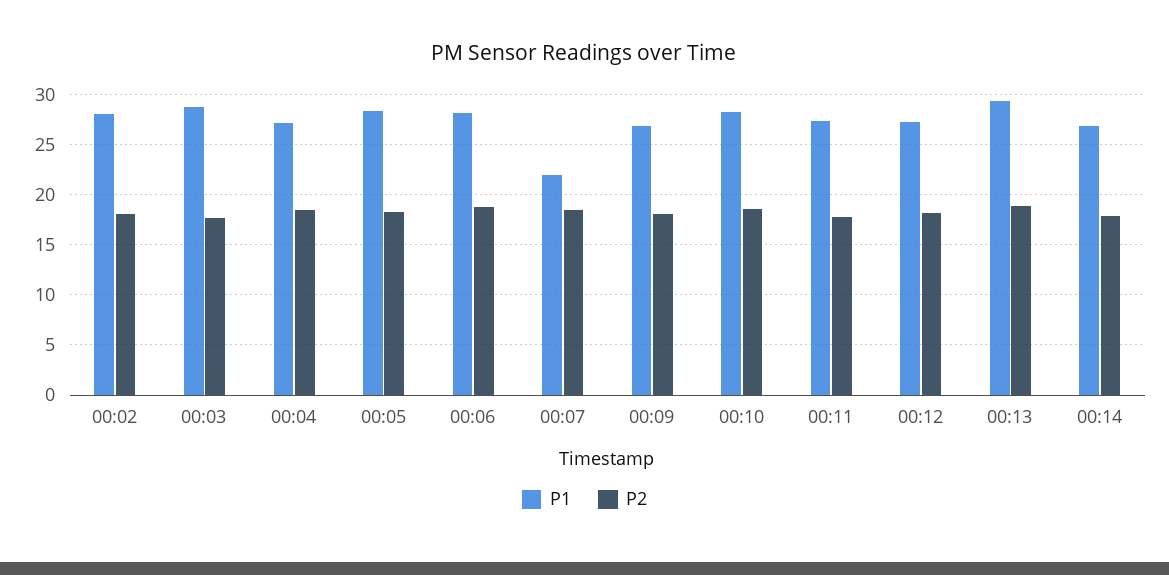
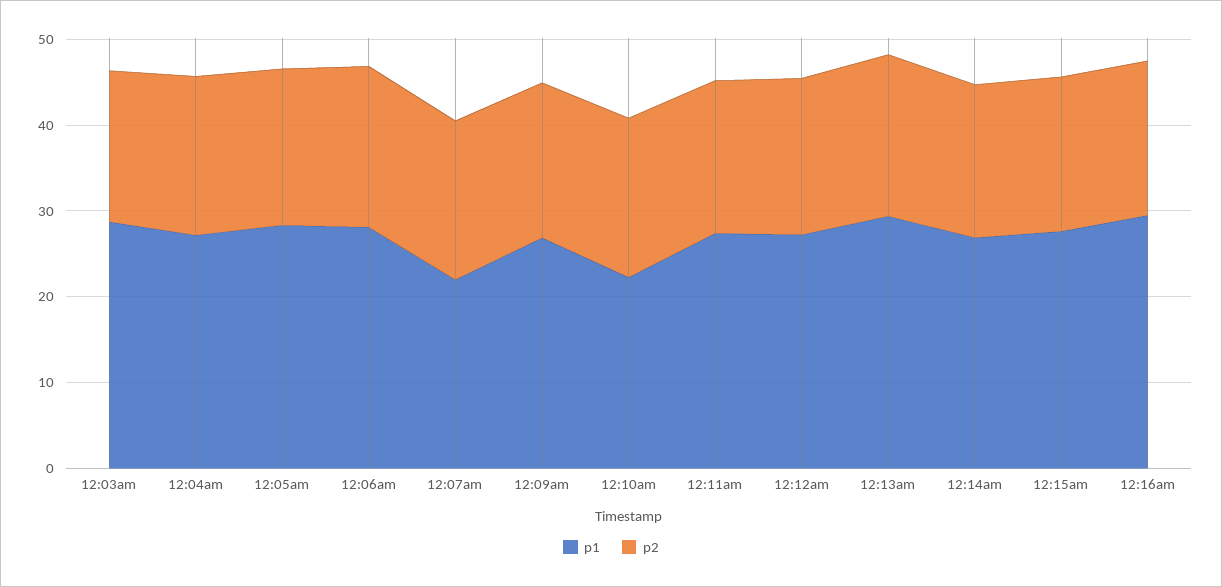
P1, 00:02: 28 -> none
P2, 00:02: 18 -> none
P1, 00:10: 28 -> 22
P1, 12:15am: none -> 28
P2, 12:15am: none -> 18
P1, 12:16am: none -> 30
P2, 12:16am: none -> 18

